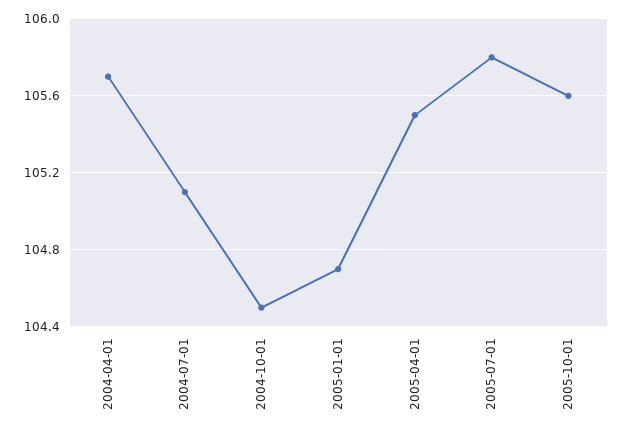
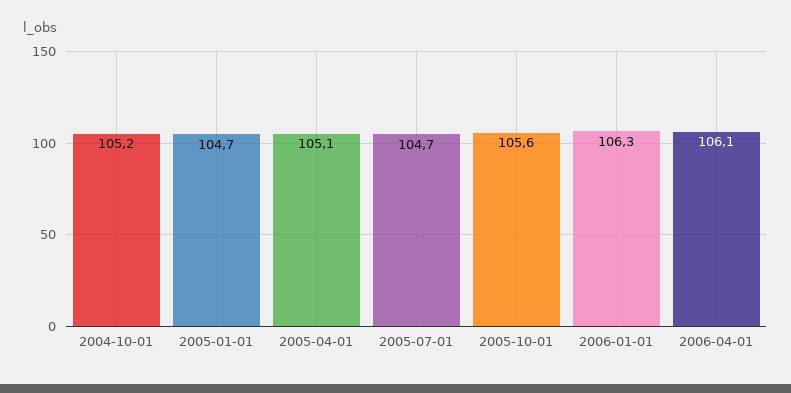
2004-04-01: 105.7 -> none
2004-07-01: 105.1 -> none
2004-10-01: 104.5 -> 105.2
2005-04-01: 105.5 -> 105.1
2005-07-01: 105.8 -> 104.7
2006-01-01: none -> 106.3
2006-04-01: none -> 106.1

